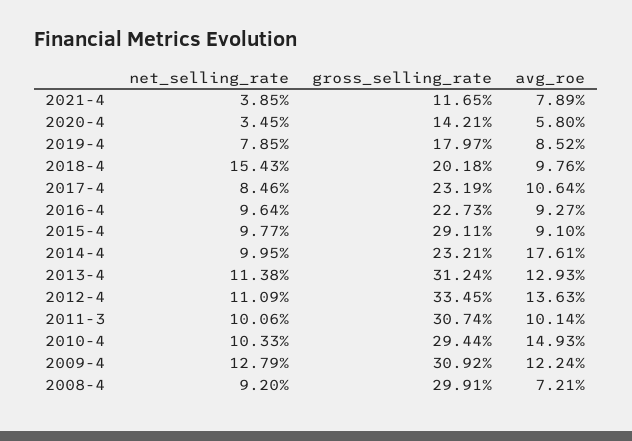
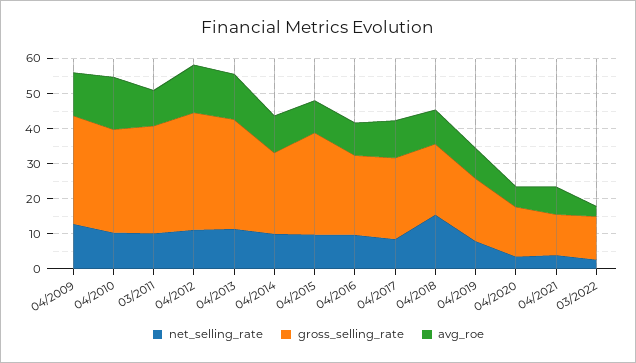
avg_roe, 2014-4: 17.61 -> 10
net_selling_rate, 2008-4: 9.2 -> none
gross_selling_rate, 2008-4: 29.91 -> none
avg_roe, 2008-4: 7.21 -> none
net_selling_rate, 03/2022: none -> 2.5
gross_selling_rate, 03/2022: none -> 12.5
avg_roe, 03/2022: none -> 2.5

